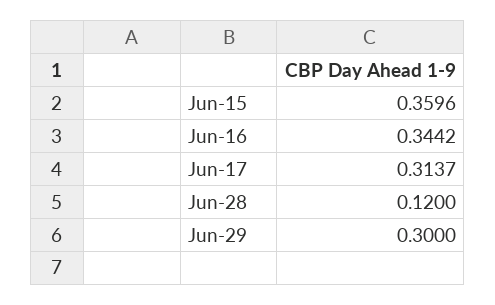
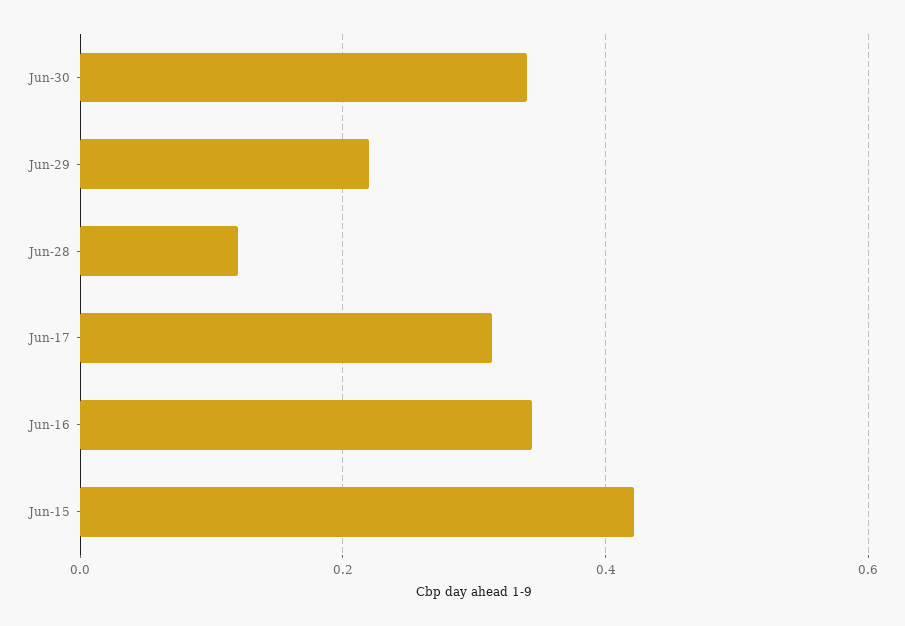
Jun-15: 0.3596 -> 0.42
Jun-29: 0.3 -> 0.22
Jun-30: none -> 0.34

